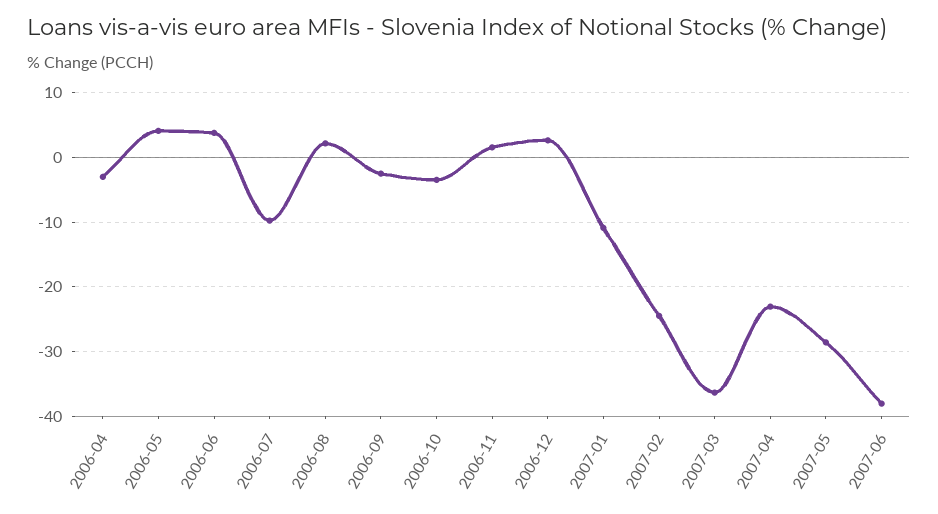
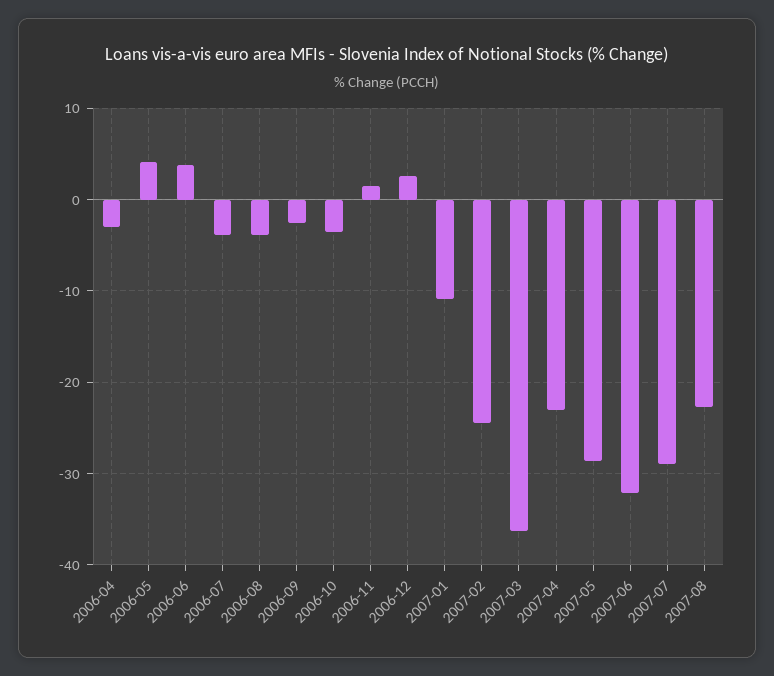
2006-07: -10 -> -4
2006-08: 2 -> -4
2007-06: -38 -> -32
2007-07: none -> -29
2007-08: none -> -23

